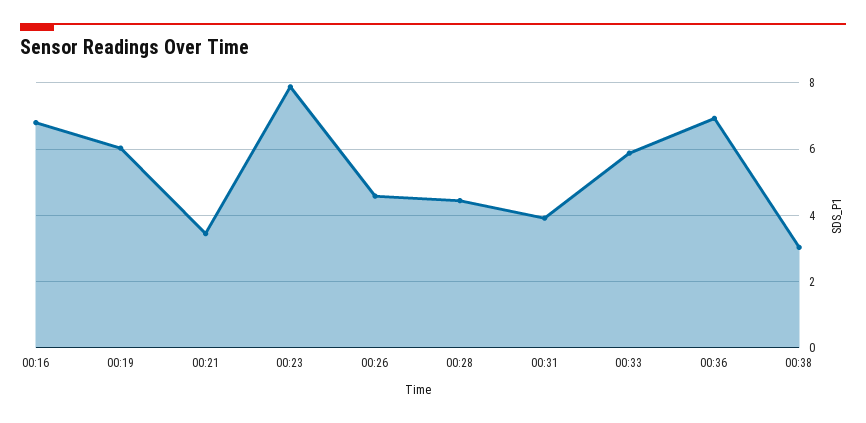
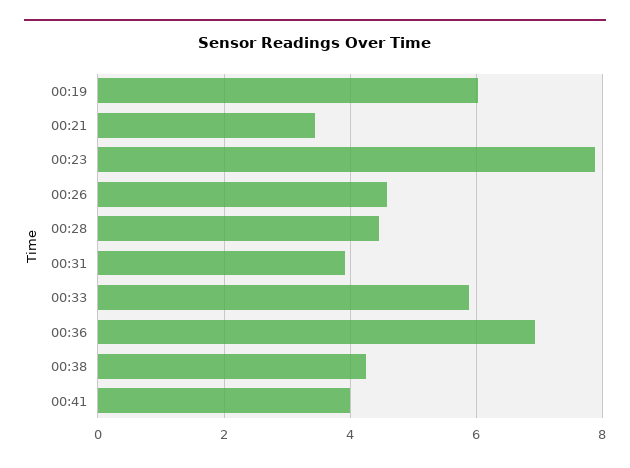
00:16: 6.8 -> none
00:38: 3 -> 4.2
00:41: none -> 4

